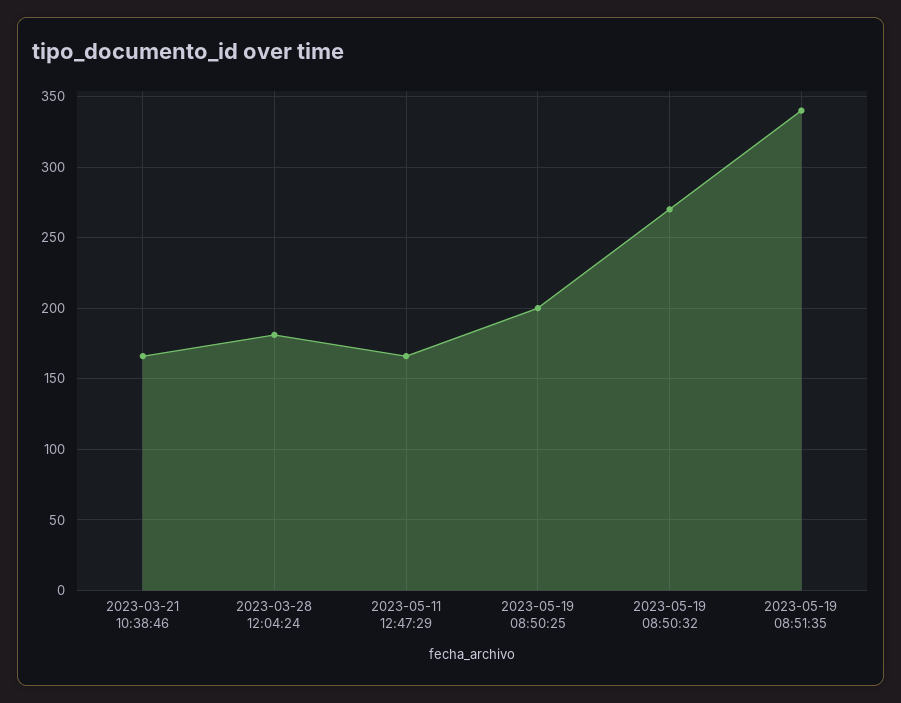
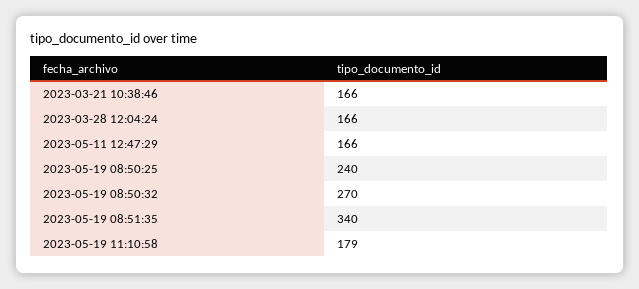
2023-03-28 12:04:24: 180 -> 166
2023-05-19 08:50:25: 200 -> 240
2023-05-19 11:10:58: none -> 179

